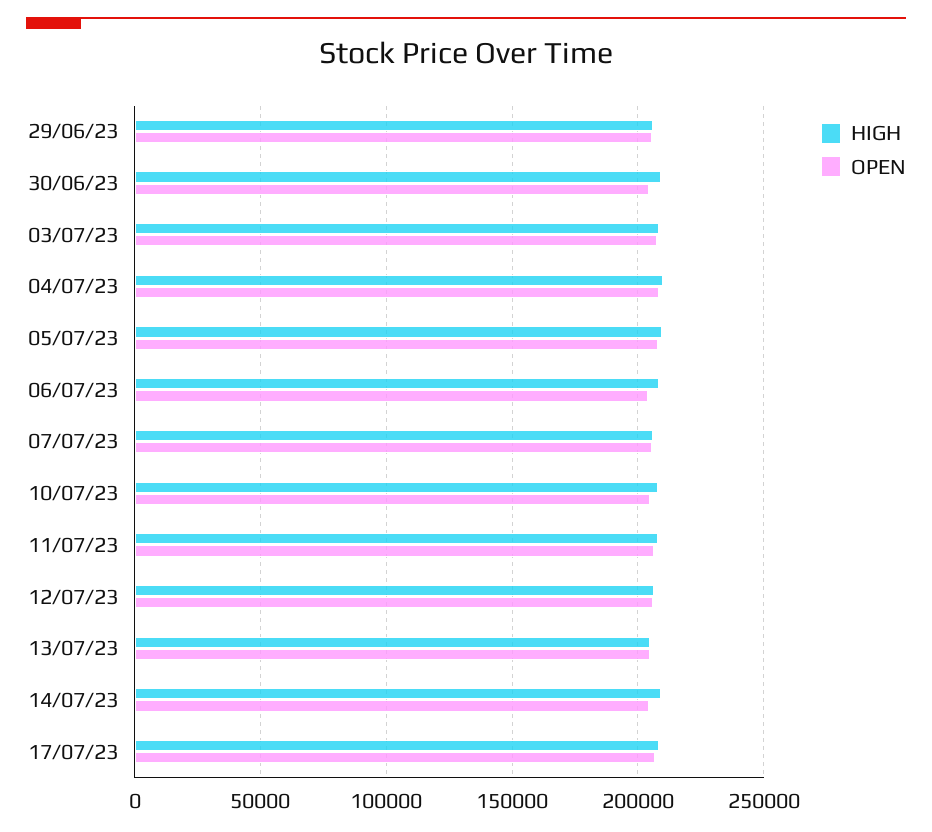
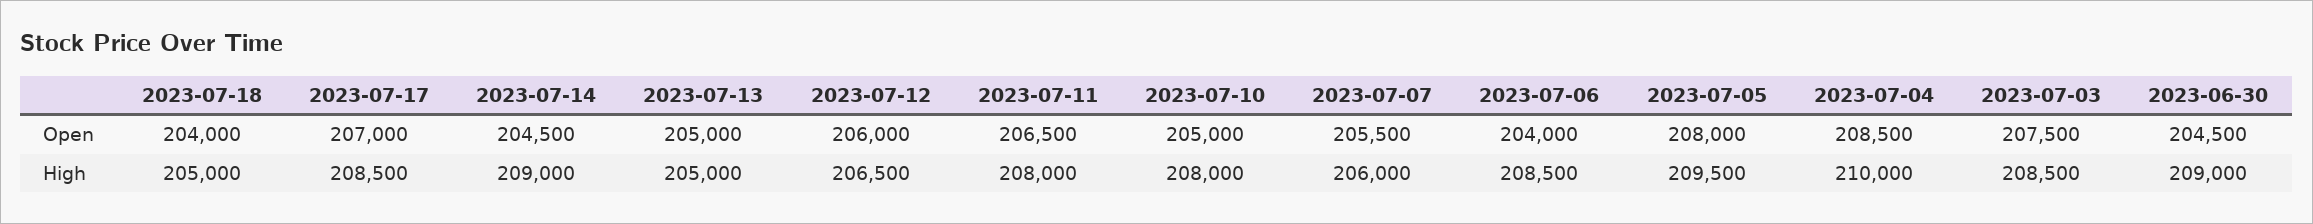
HIGH, 29/06/23: 205000 -> none
OPEN, 29/06/23: 205000 -> none
OPEN, 2023-07-18: none -> 204000
HIGH, 2023-07-18: none -> 205000

